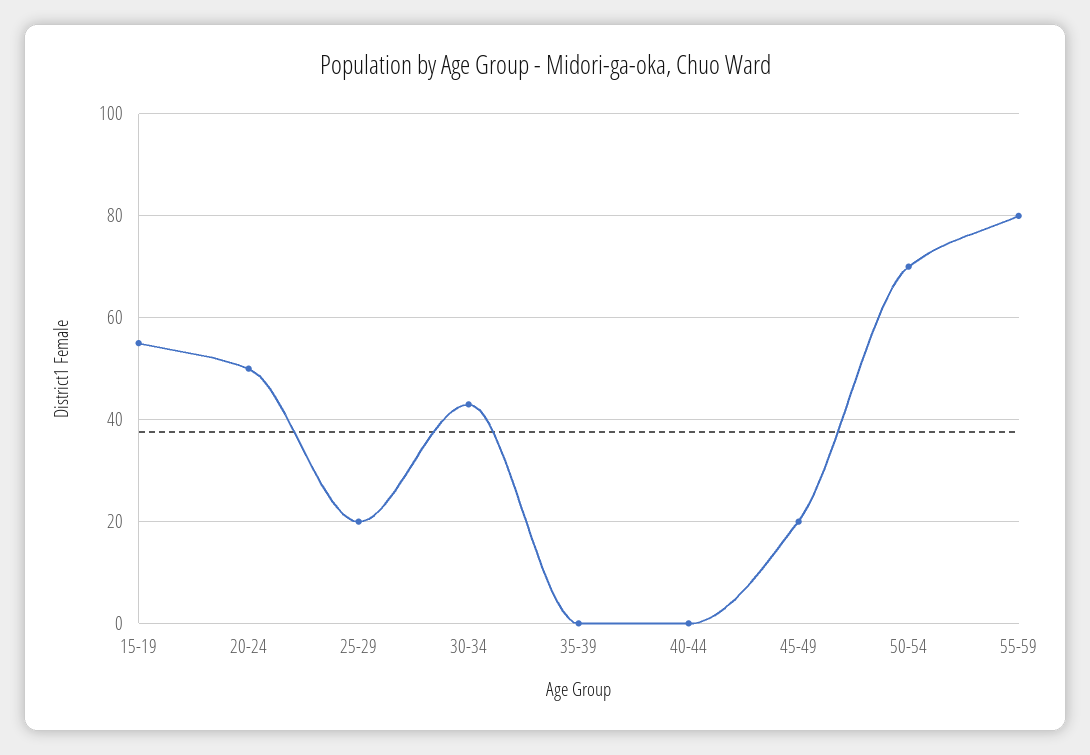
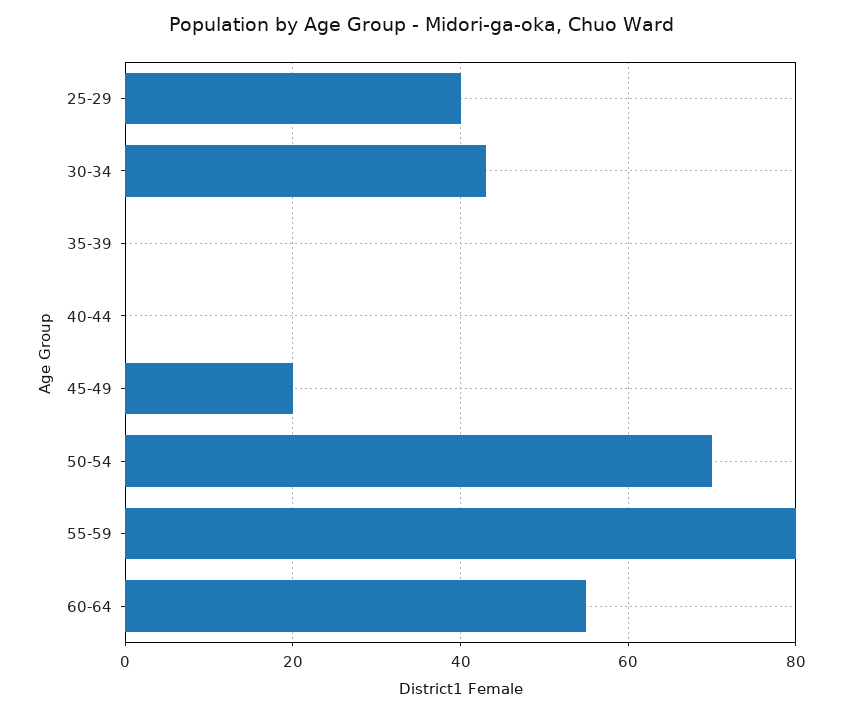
15-19: 55 -> none
20-24: 50 -> none
25-29: 20 -> 40
60-64: none -> 55

